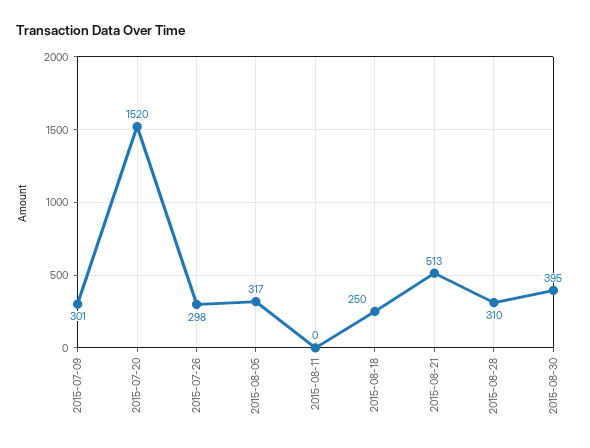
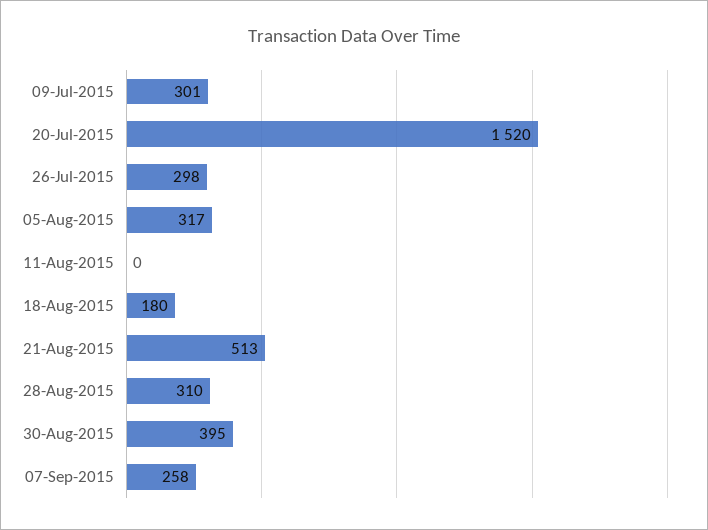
2015-08-18: 250 -> 180
07-Sep-2015: none -> 258

